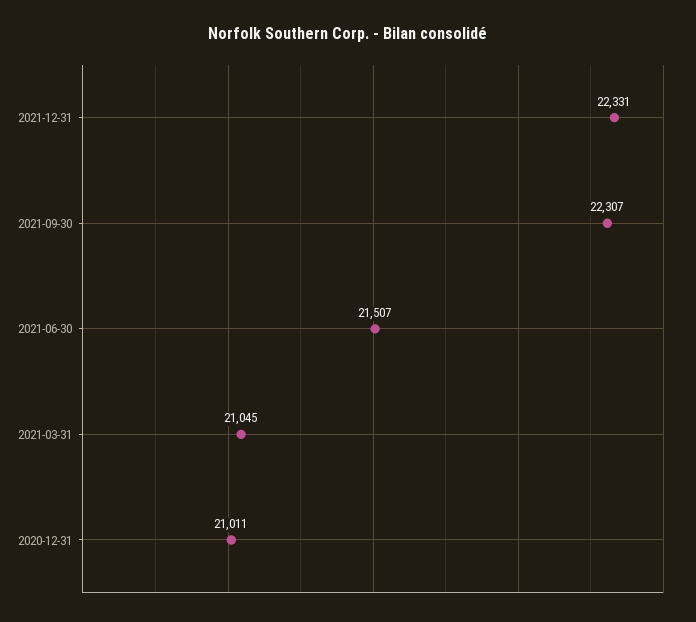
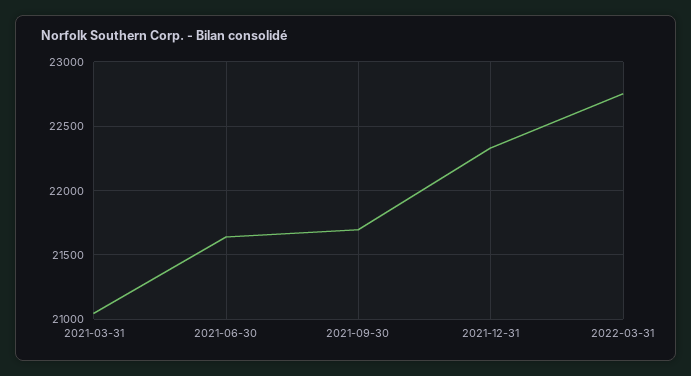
2021-09-30: 22307 -> 21700
2021-06-30: 21507 -> 21650
2020-12-31: 21011 -> none
2022-03-31: none -> 22750

